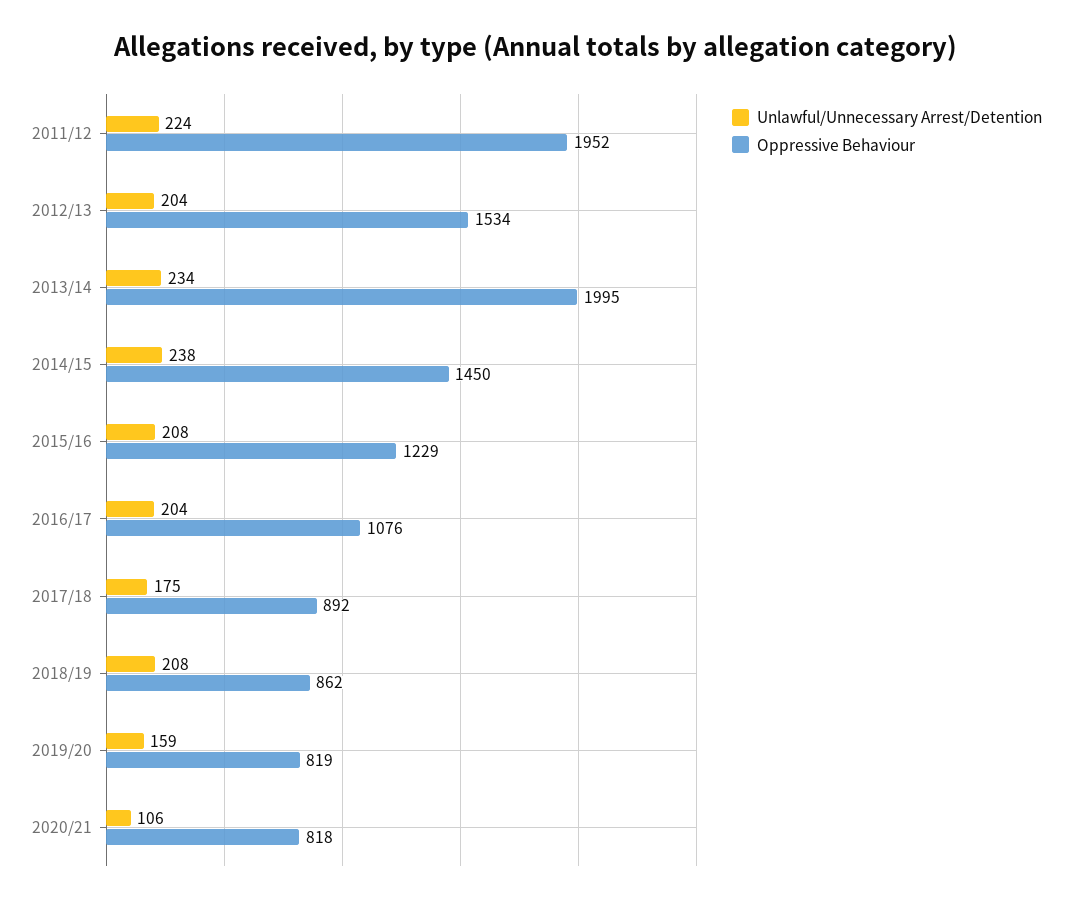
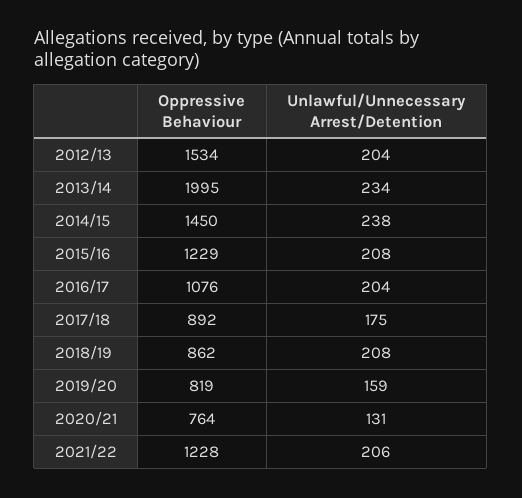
Unlawful/Unnecessary Arrest/Detention, 2011/12: 224 -> none
Oppressive Behaviour, 2011/12: 1952 -> none
Unlawful/Unnecessary Arrest/Detention, 2020/21: 106 -> 131
Oppressive Behaviour, 2020/21: 818 -> 764
Oppressive Behaviour, 2021/22: none -> 1228
Unlawful/Unnecessary Arrest/Detention, 2021/22: none -> 206

